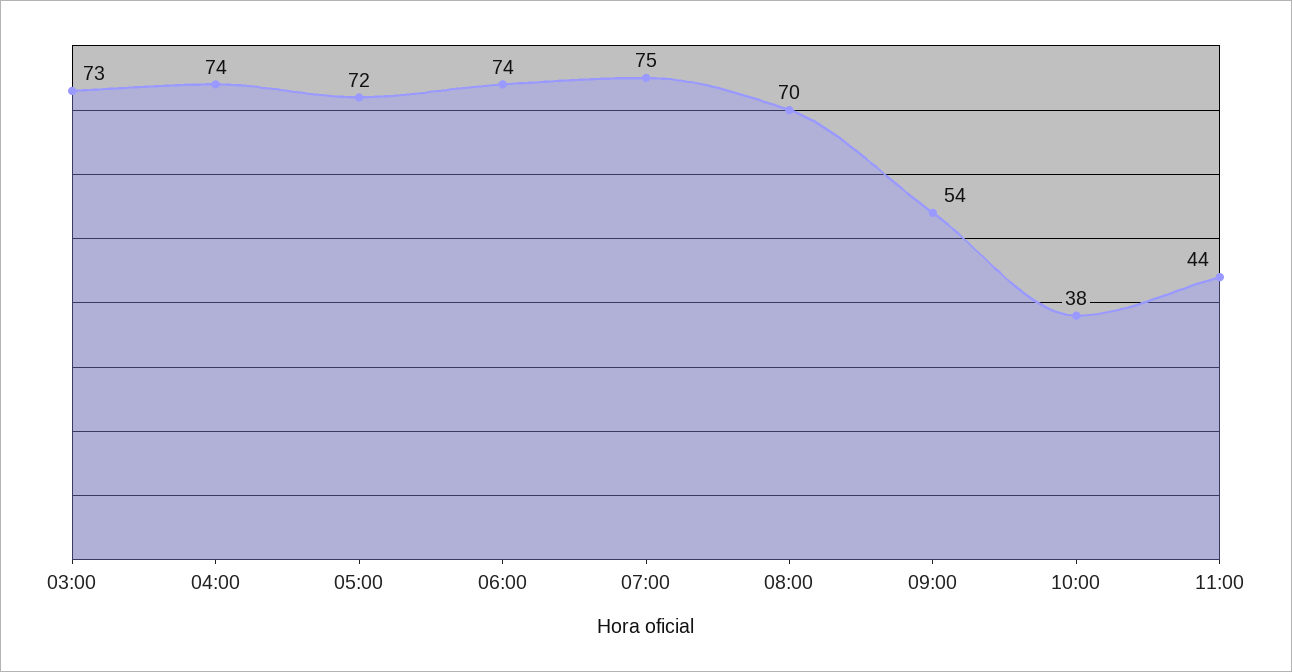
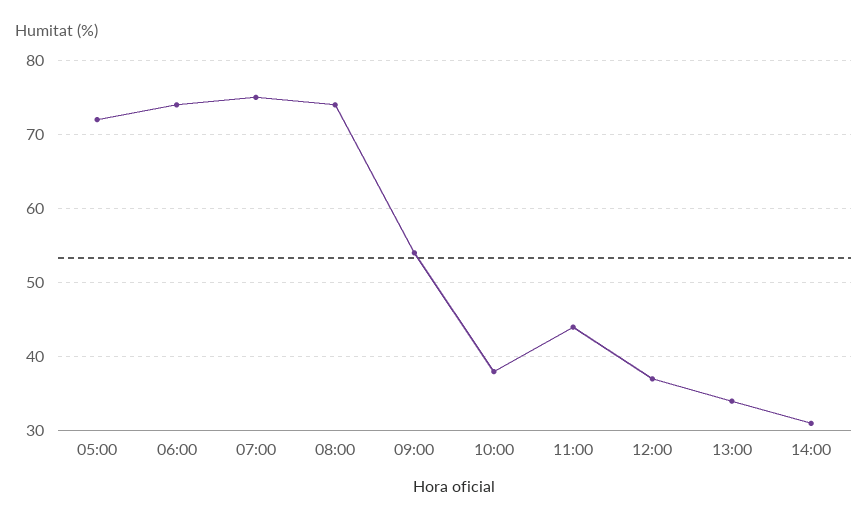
03:00: 73 -> none
04:00: 74 -> none
08:00: 70 -> 74
12:00: none -> 37
13:00: none -> 34
14:00: none -> 31

